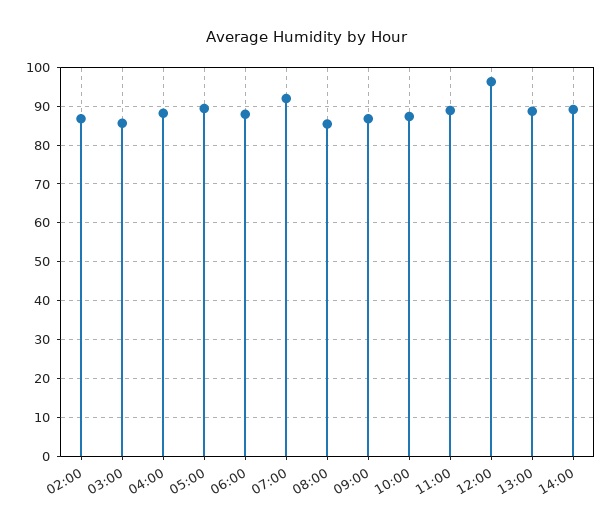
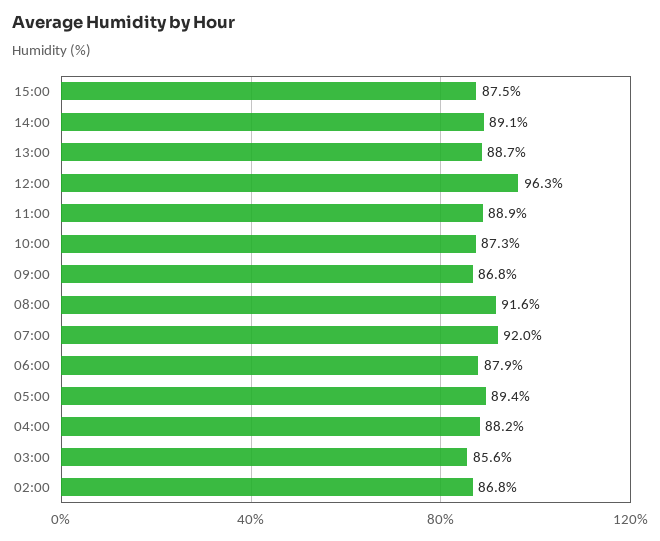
08:00: 86 -> 91.6
15:00: none -> 87.5

